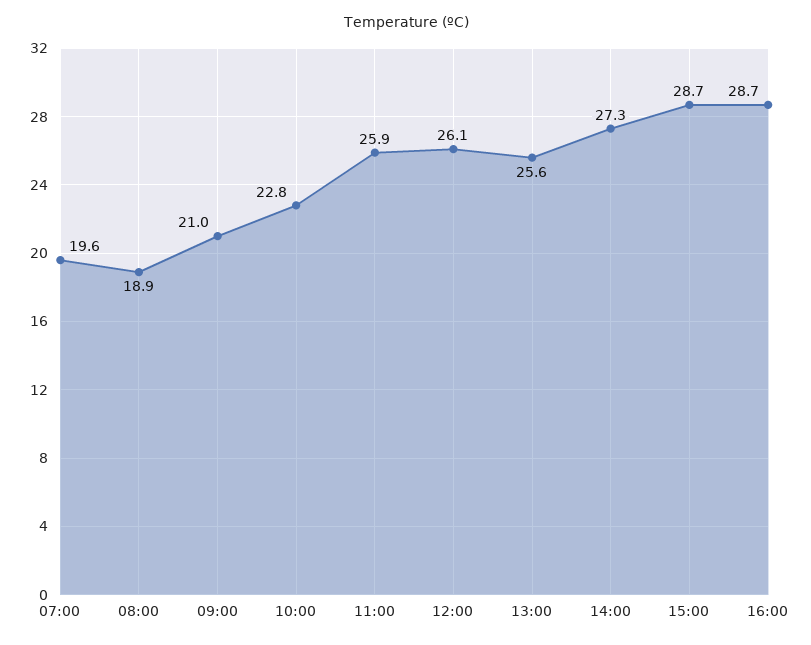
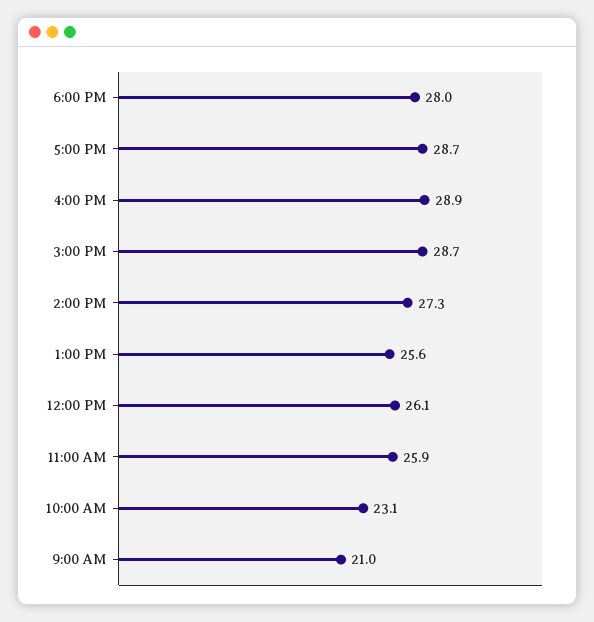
07:00: 19.6 -> none
08:00: 18.9 -> none
10:00: 22.8 -> 23.1
16:00: 28.7 -> 28.9
6:00 PM: none -> 28
5:00 PM: none -> 28.7

